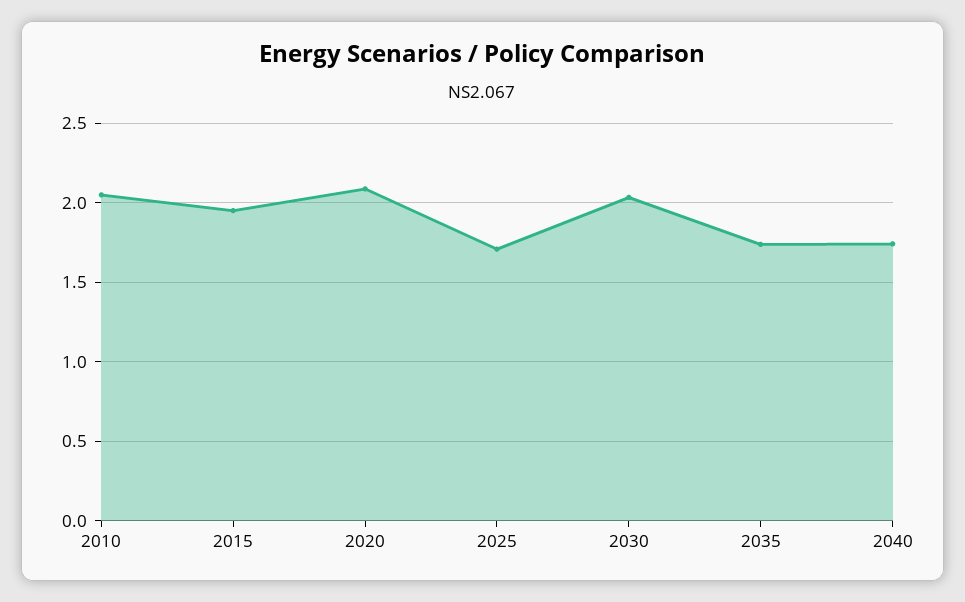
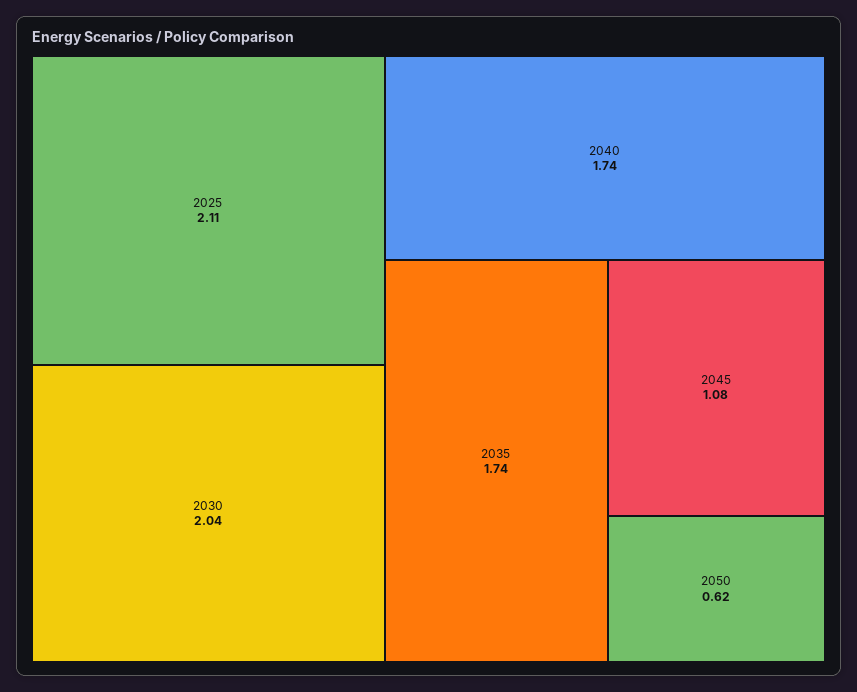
2010: 2.05 -> none
2015: 1.95 -> none
2020: 2.1 -> none
2025: 1.7 -> 2.11
2045: none -> 1.08
2050: none -> 0.62

